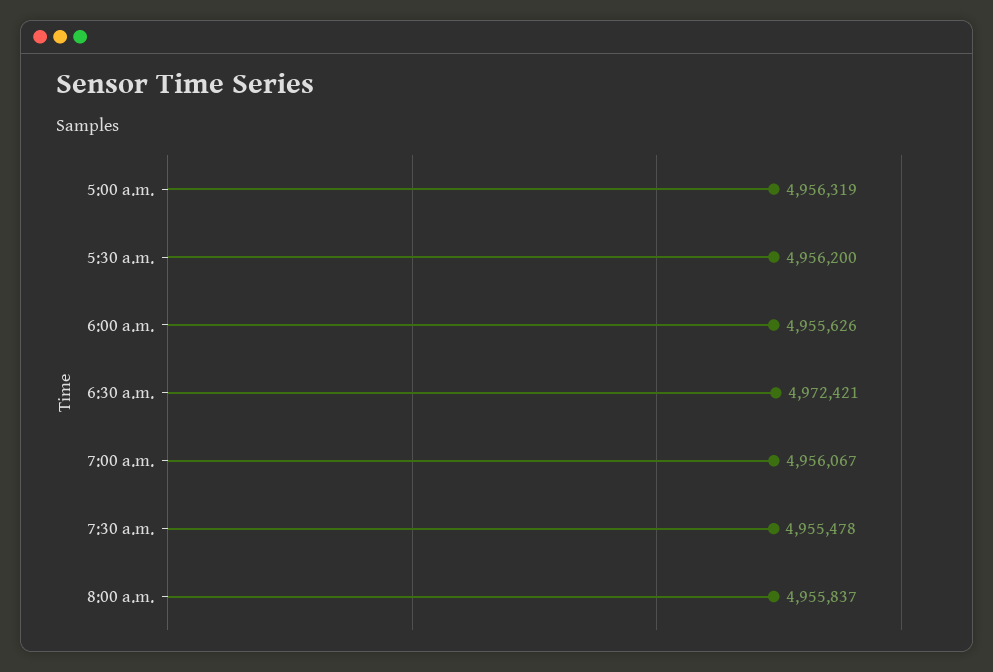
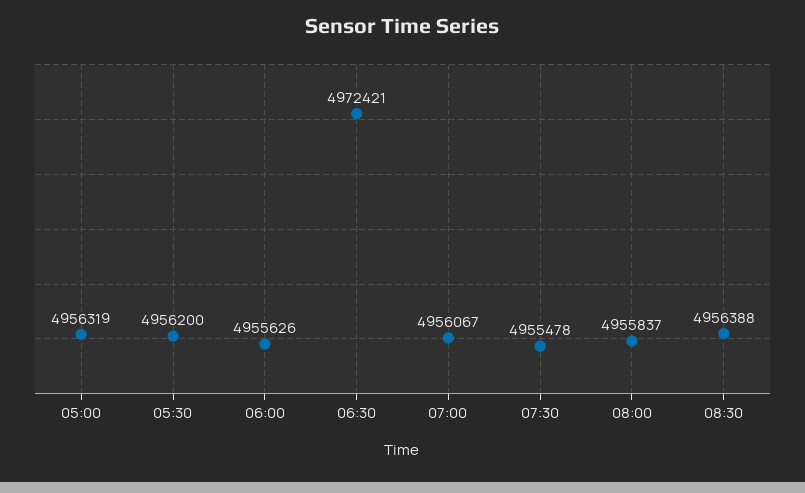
08:30: none -> 4956388

